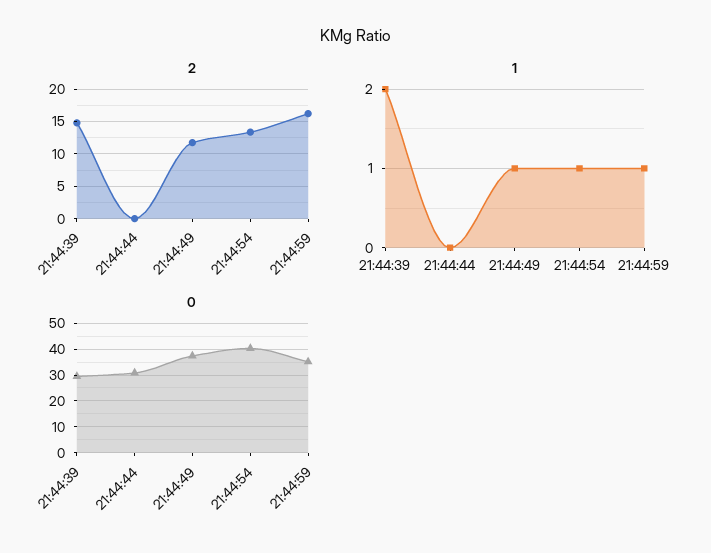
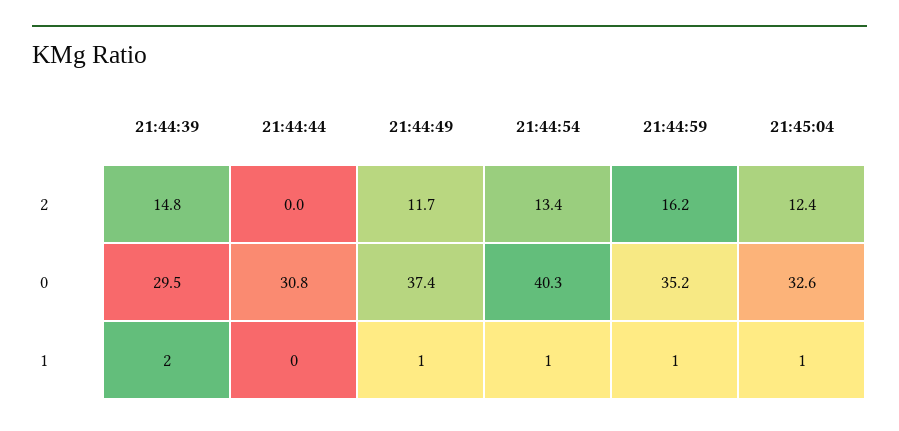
2, 21:45:04: none -> 12.4
0, 21:45:04: none -> 32.6
1, 21:45:04: none -> 1

